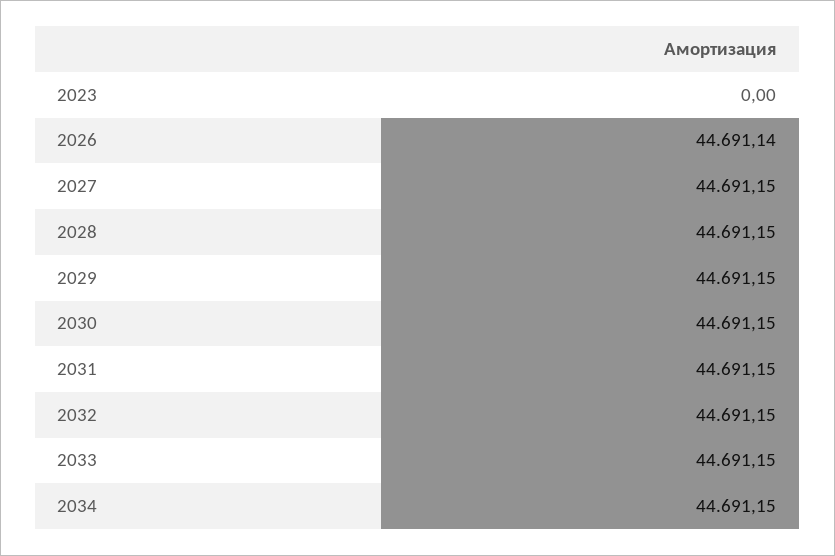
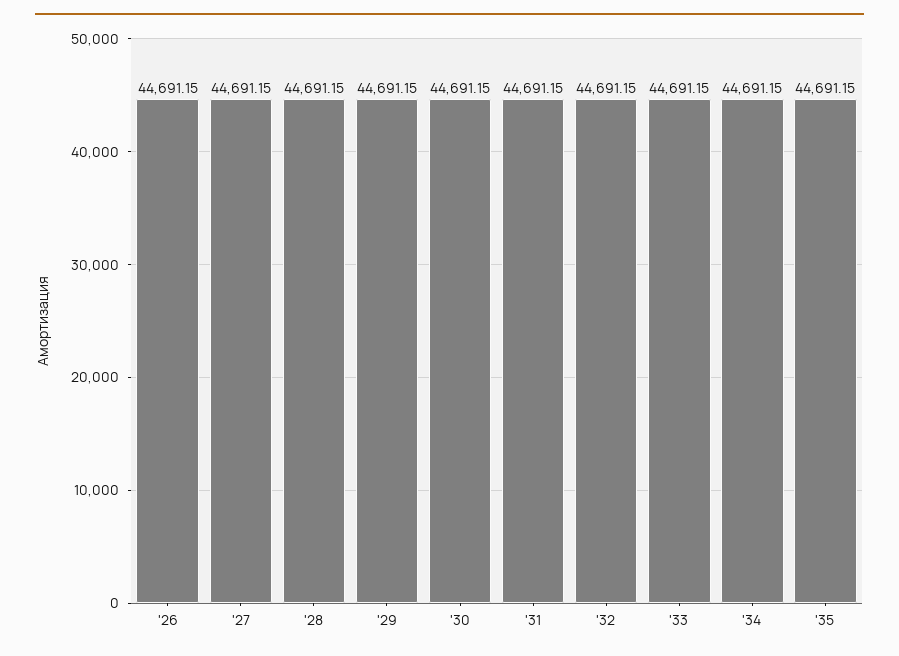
2023: 0 -> none
2026: 44691.14 -> 44691.15
'35: none -> 44691.15

